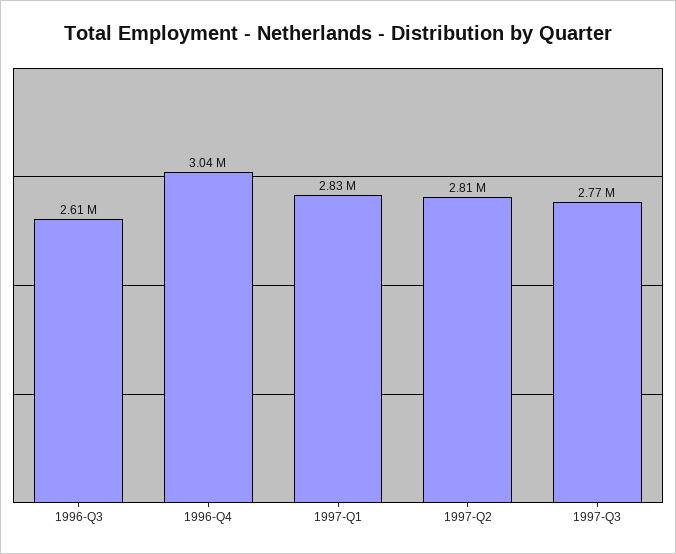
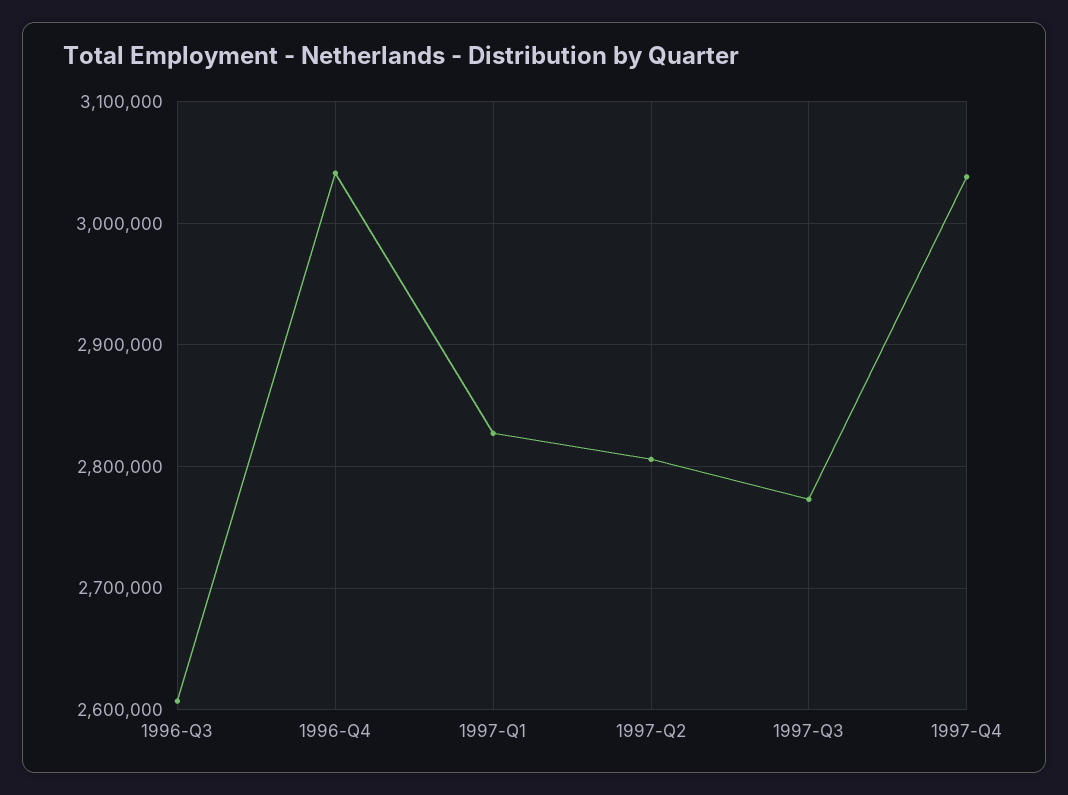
1997-Q4: none -> 3040000

